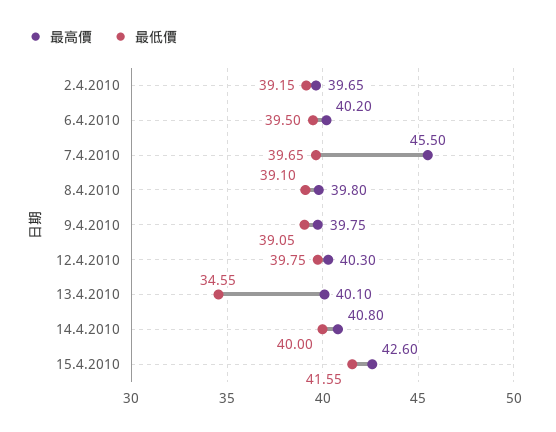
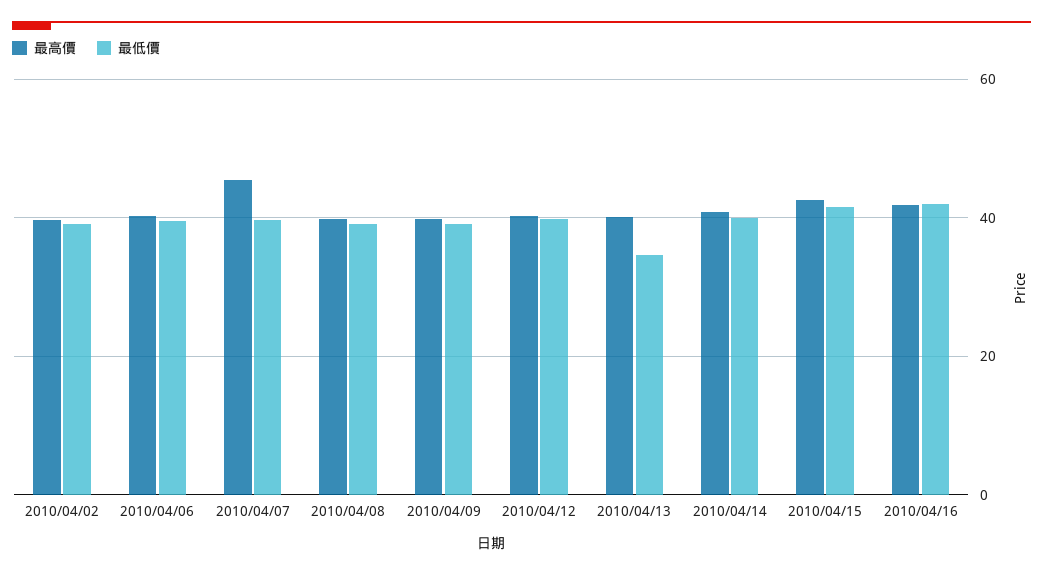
最高價, 2010/04/16: none -> 42
最低價, 2010/04/16: none -> 42

